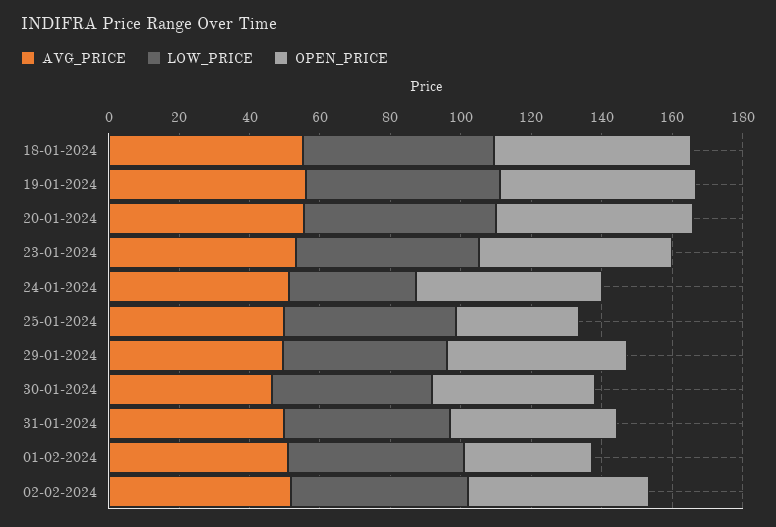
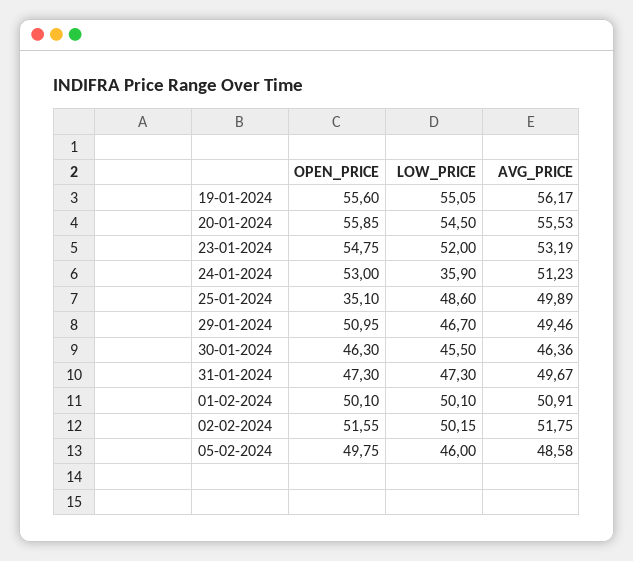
AVG_PRICE, 18-01-2024: 55 -> none
LOW_PRICE, 18-01-2024: 55 -> none
OPEN_PRICE, 18-01-2024: 55 -> none
OPEN_PRICE, 01-02-2024: 35 -> 50.1
OPEN_PRICE, 05-02-2024: none -> 49.75
LOW_PRICE, 05-02-2024: none -> 46
AVG_PRICE, 05-02-2024: none -> 48.58

